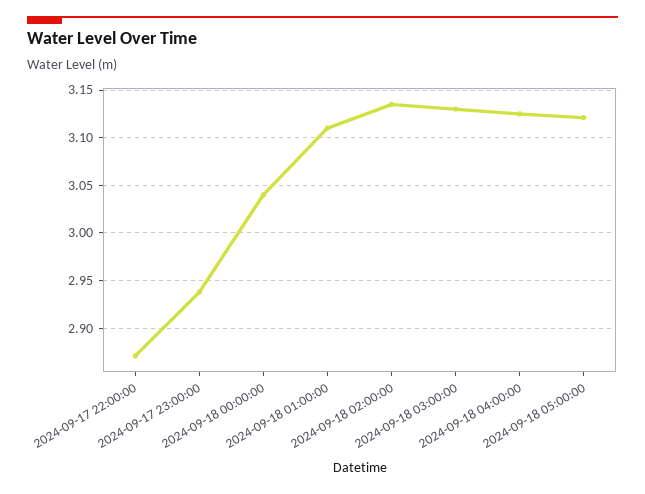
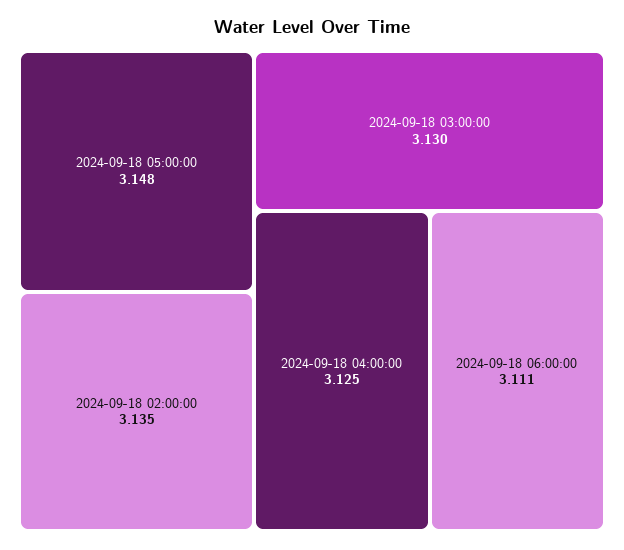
2024-09-17 22:00:00: 2.87 -> none
2024-09-17 23:00:00: 2.94 -> none
2024-09-18 00:00:00: 3.04 -> none
2024-09-18 01:00:00: 3.11 -> none
2024-09-18 05:00:00: 3.12 -> 3.148
2024-09-18 06:00:00: none -> 3.111

